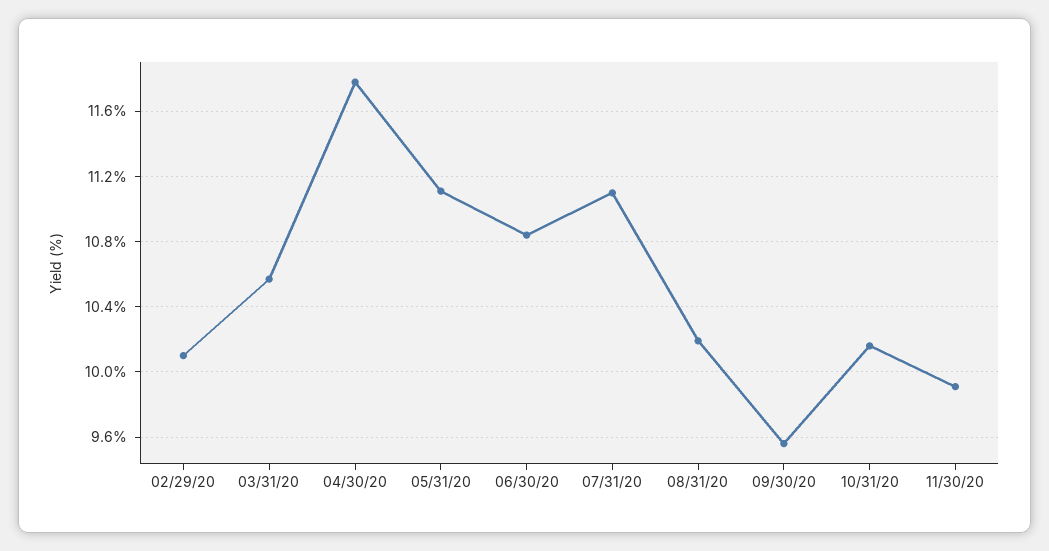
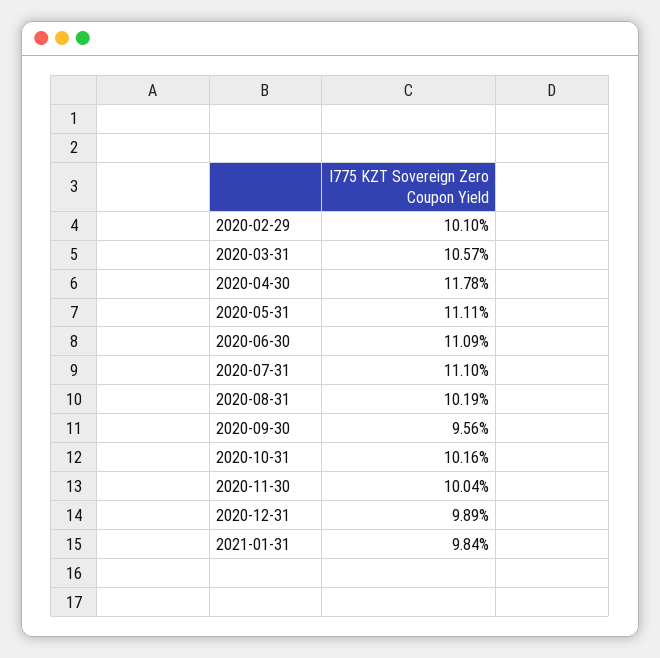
06/30/20: 10.85 -> 11.09
11/30/20: 9.9 -> 10.04
2020-12-31: none -> 9.89
2021-01-31: none -> 9.84

